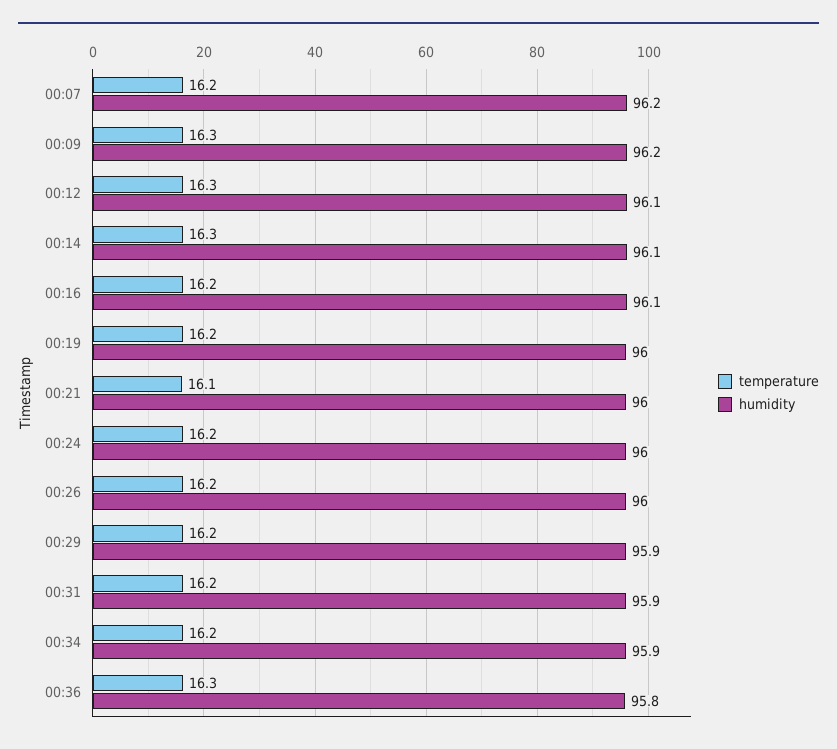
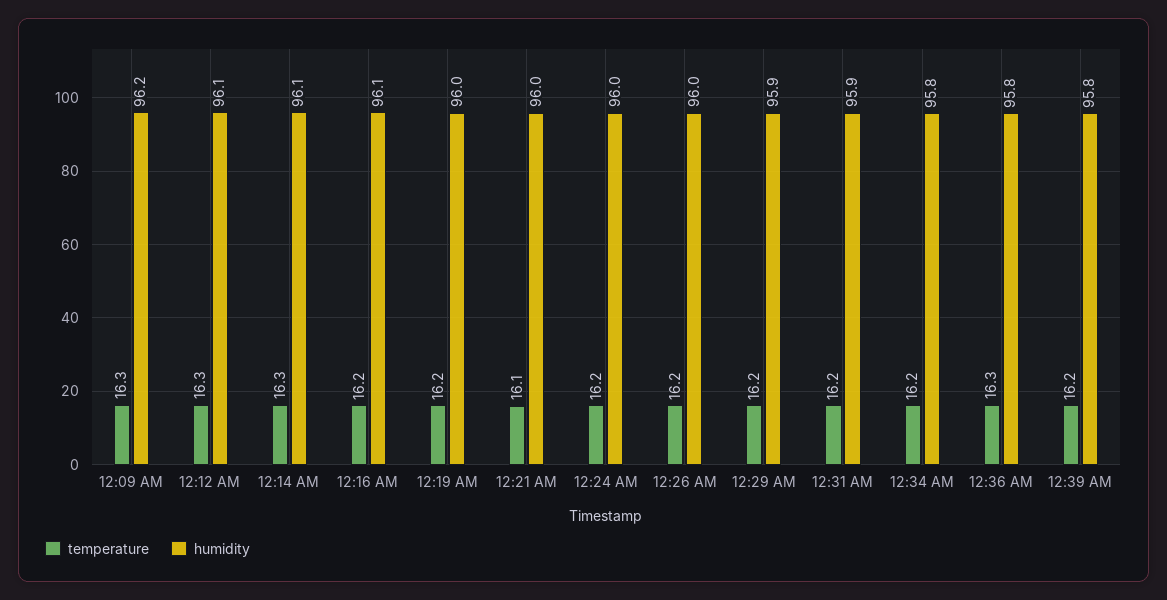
temperature, 00:07: 16.2 -> none
humidity, 00:07: 96.2 -> none
humidity, 00:34: 95.9 -> 95.8
temperature, 12:39 AM: none -> 16.2
humidity, 12:39 AM: none -> 95.8

